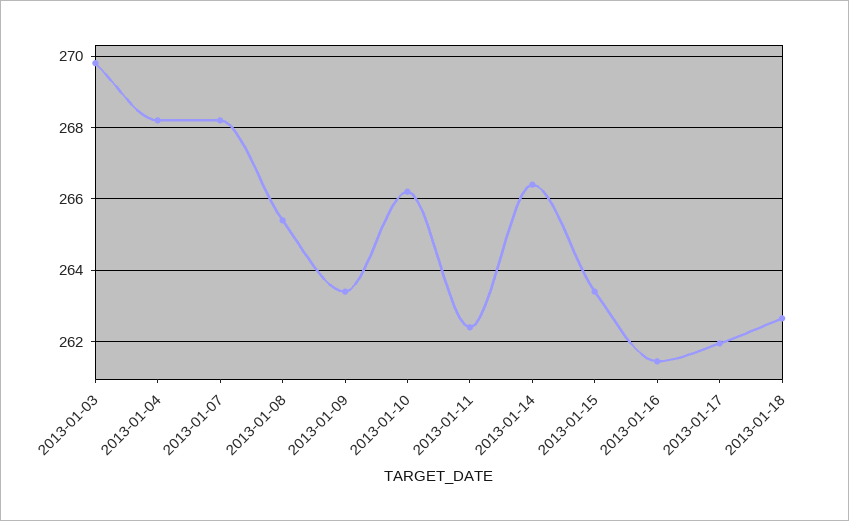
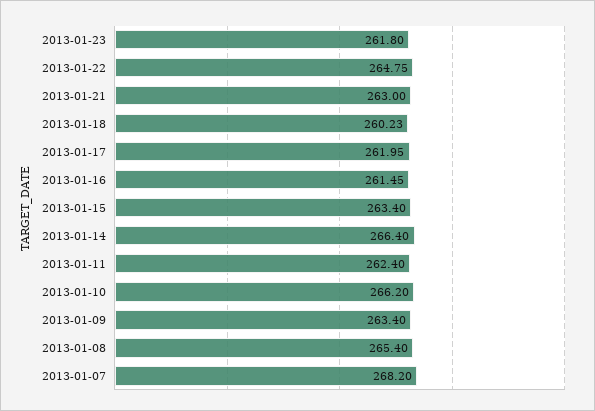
2013-01-03: 269.8 -> none
2013-01-04: 268.2 -> none
2013-01-18: 262.6 -> 260.23
2013-01-23: none -> 261.8
2013-01-22: none -> 264.75
2013-01-21: none -> 263

